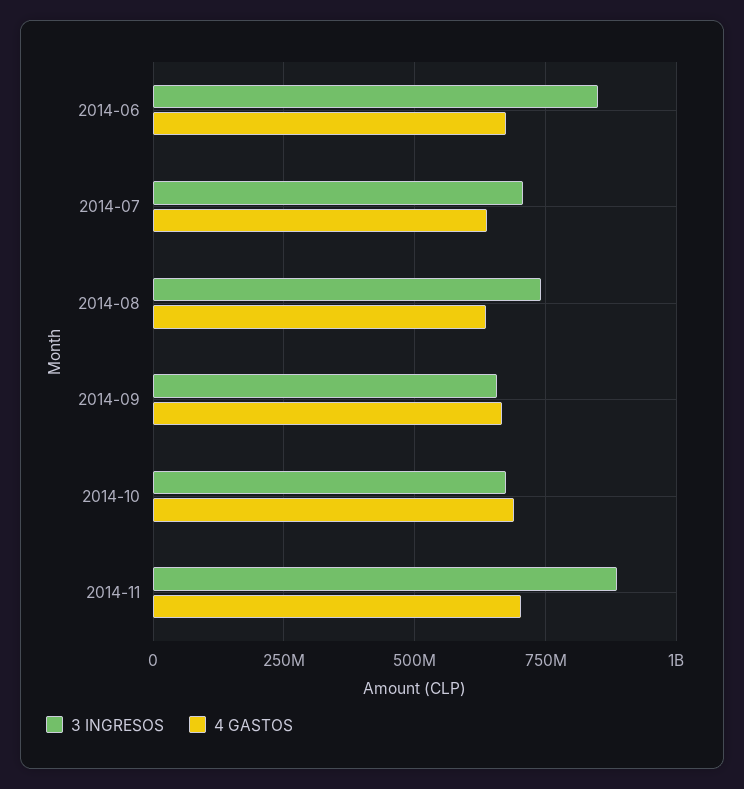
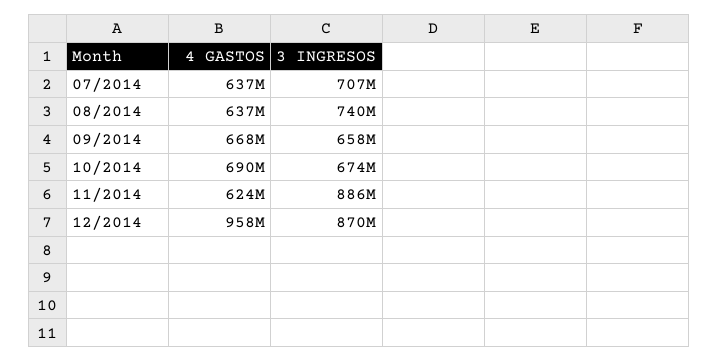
3 INGRESOS, 2014-06: 850000000 -> none
4 GASTOS, 2014-06: 675000000 -> none
4 GASTOS, 2014-11: 700000000 -> 624000000
4 GASTOS, 12/2014: none -> 958000000
3 INGRESOS, 12/2014: none -> 870000000

